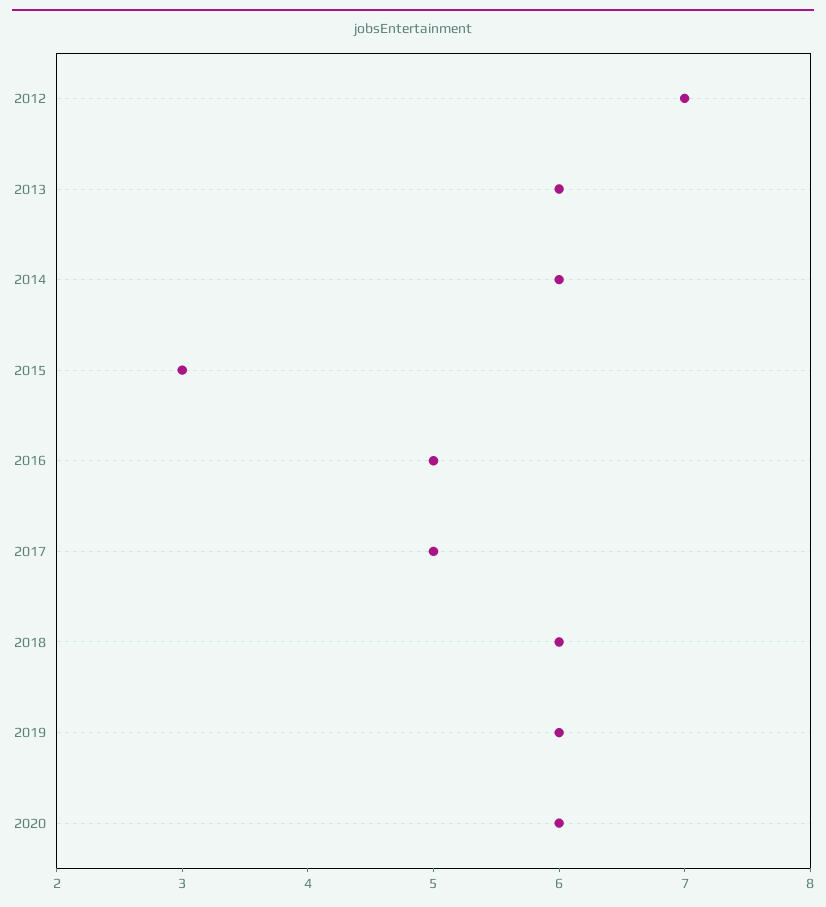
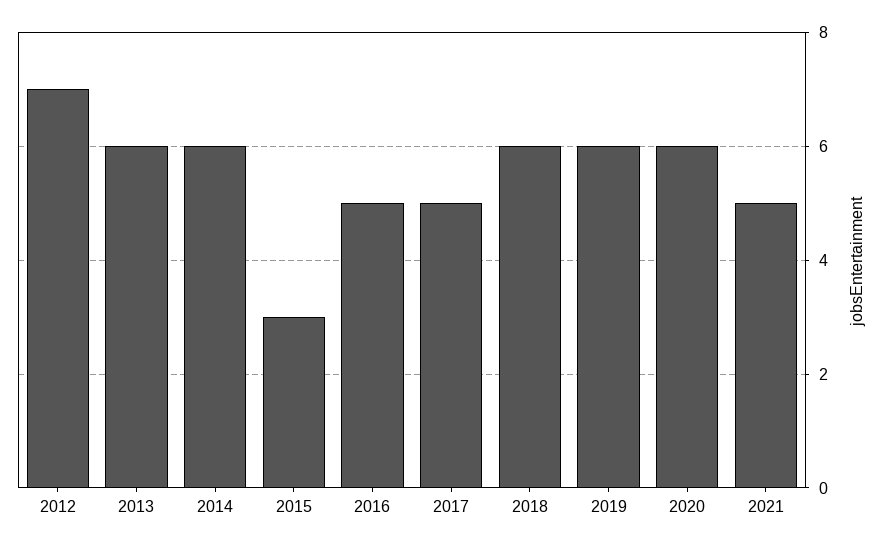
2021: none -> 5

